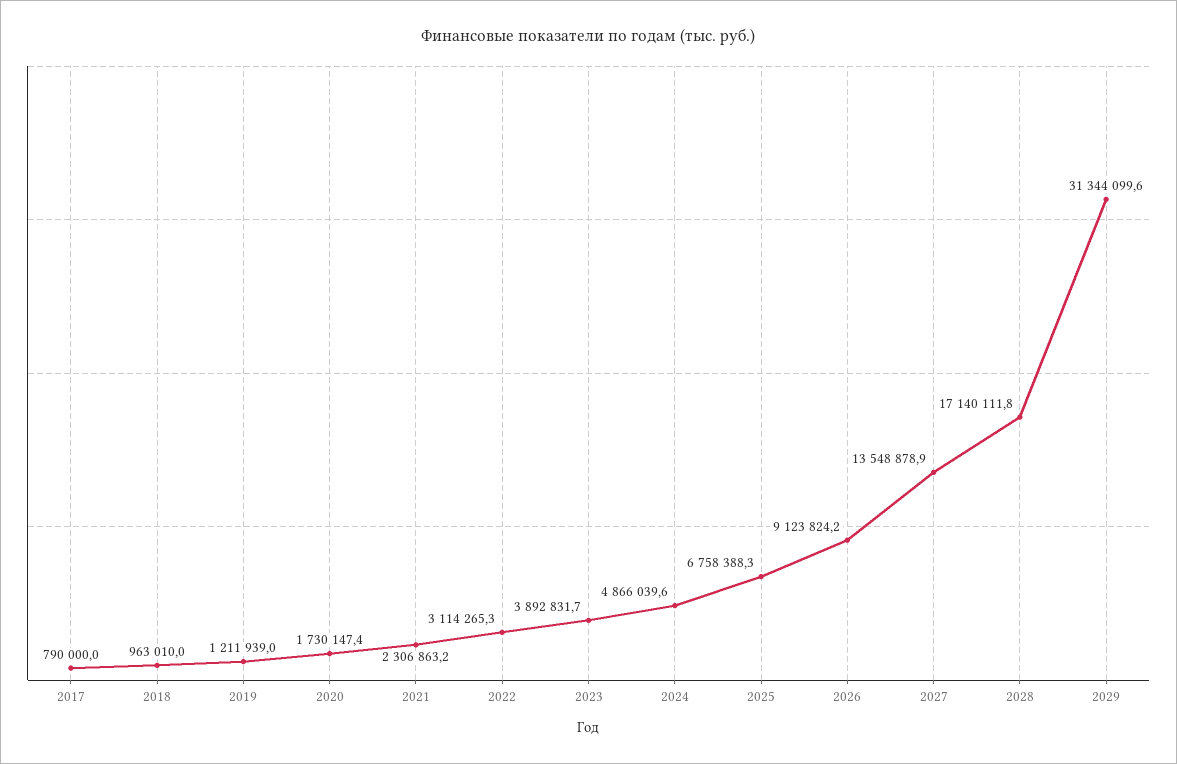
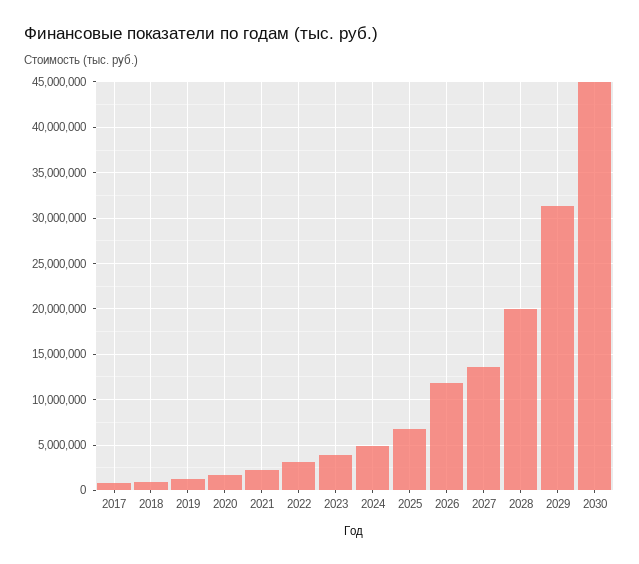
2026: 9123824.2 -> 12000000
2028: 17140111.8 -> 20000000
2030: none -> 45000000

